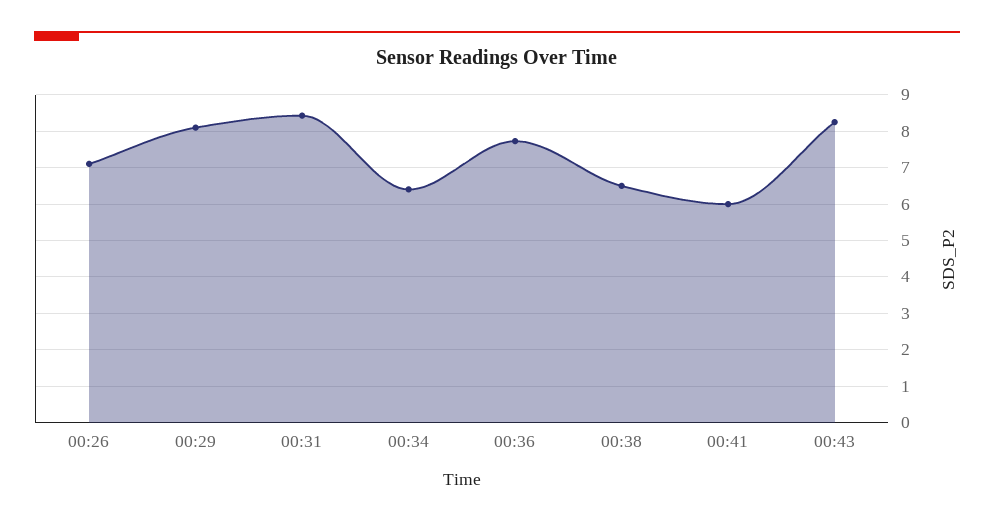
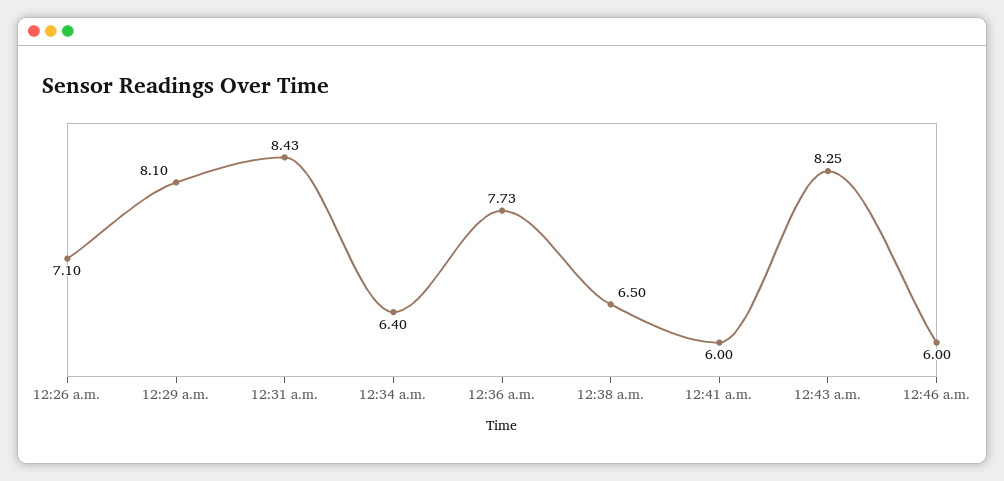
12:46 a.m.: none -> 6

